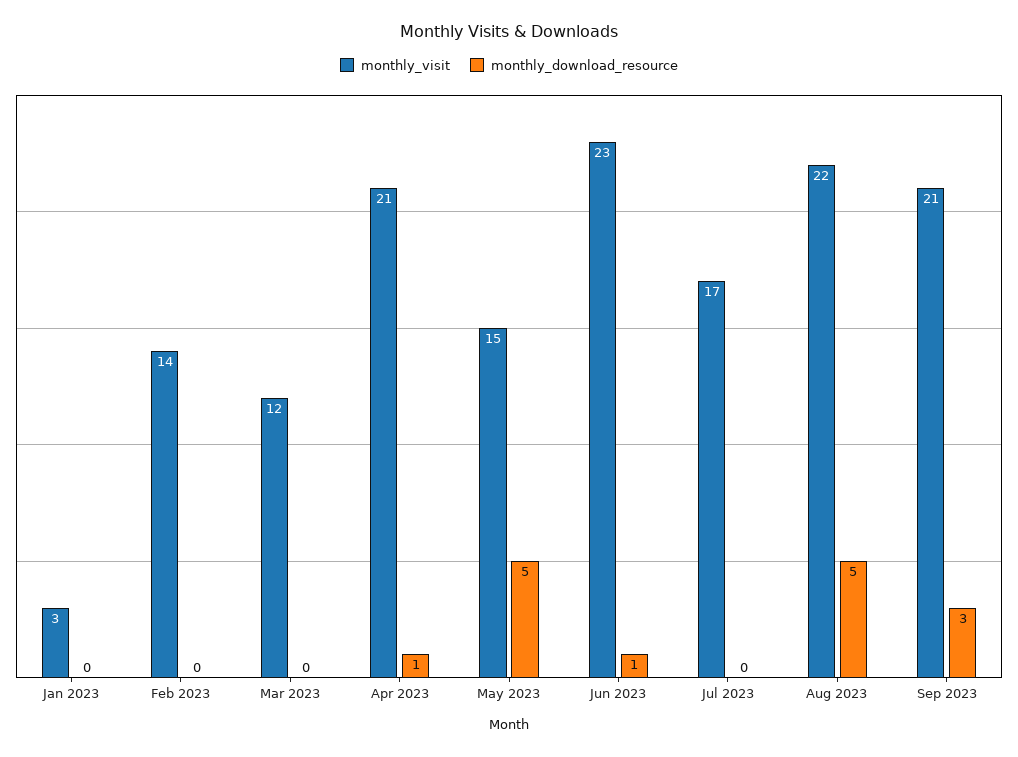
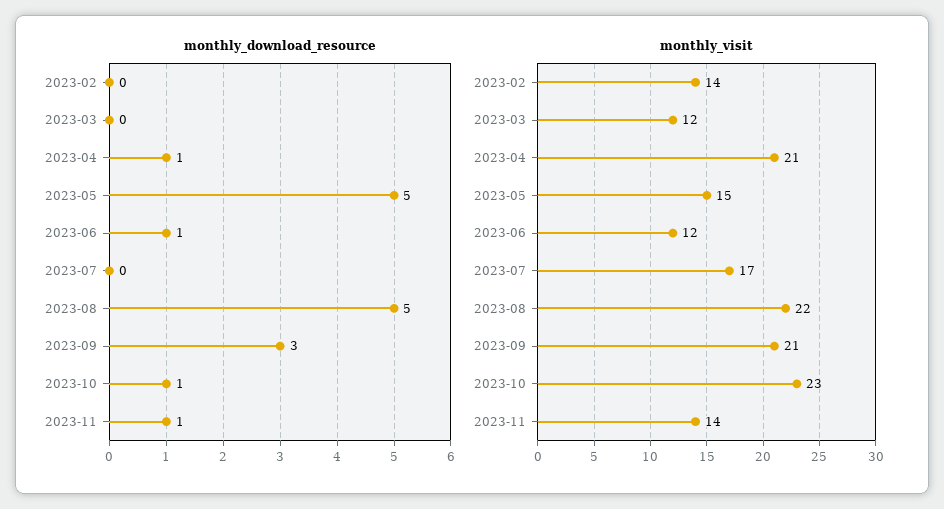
monthly_visit, Jan 2023: 3 -> none
monthly_download_resource, Jan 2023: 0 -> none
monthly_visit, Jun 2023: 23 -> 12
monthly_download_resource, 2023-10: none -> 1
monthly_download_resource, 2023-11: none -> 1
monthly_visit, 2023-10: none -> 23
monthly_visit, 2023-11: none -> 14

